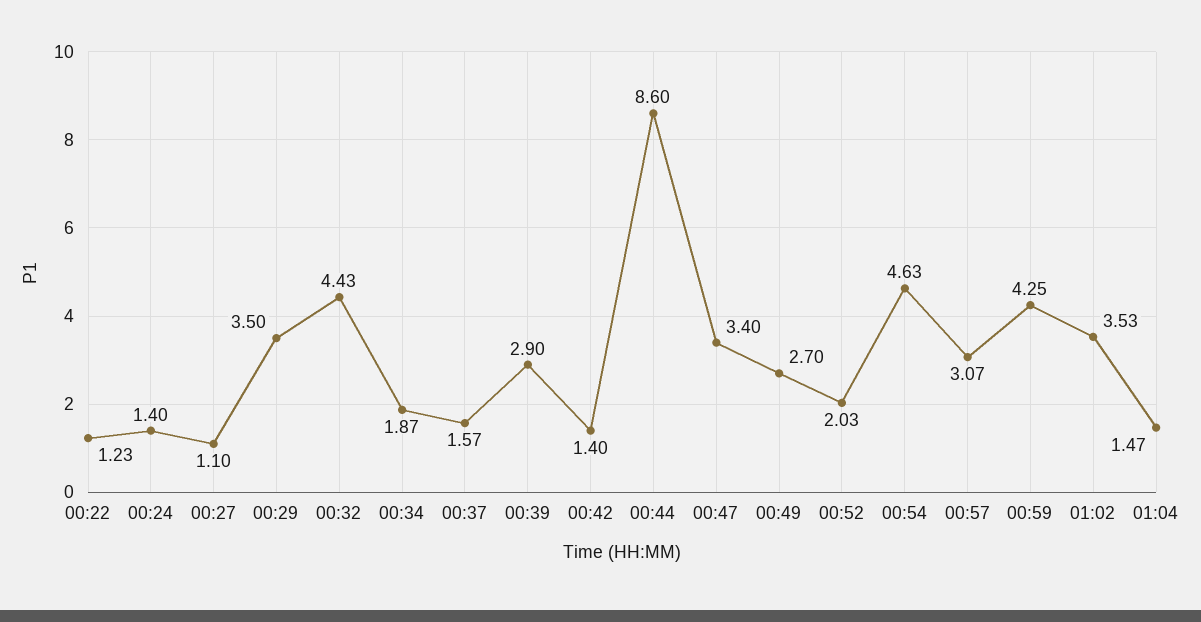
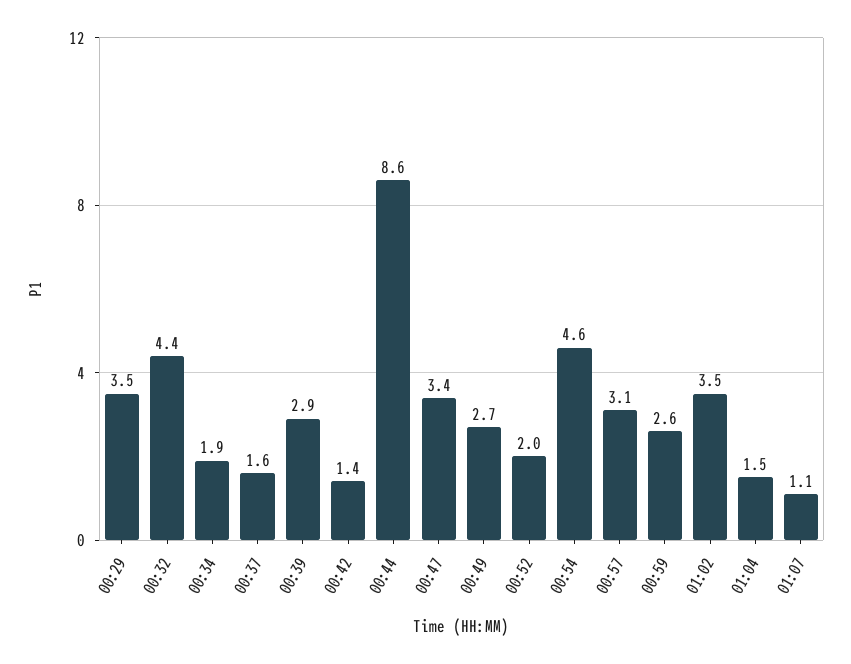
00:22: 1.23 -> none
00:24: 1.4 -> none
00:27: 1.1 -> none
00:59: 4.25 -> 2.6
01:07: none -> 1.1

